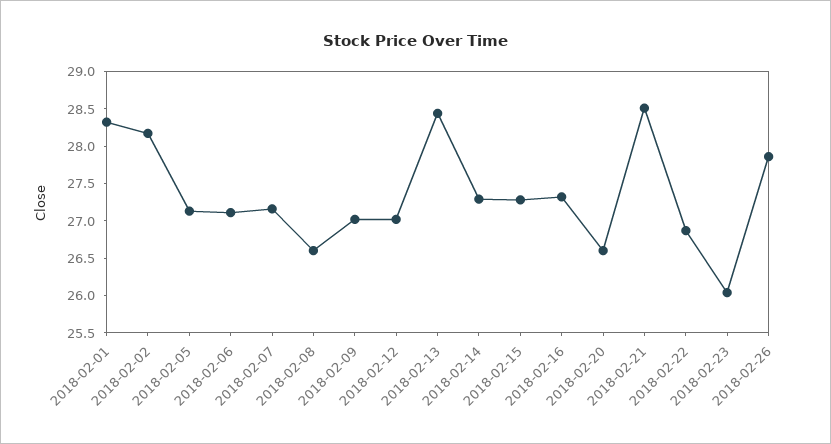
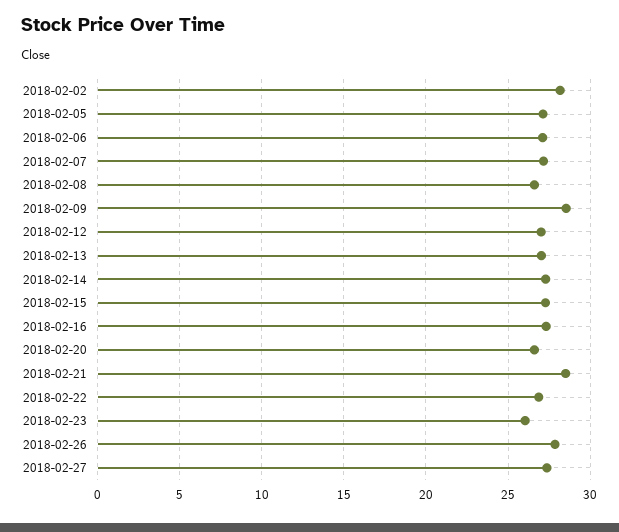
2018-02-01: 28.25 -> none
2018-02-09: 27 -> 28.5
2018-02-13: 28.5 -> 27
2018-02-27: none -> 27.5

